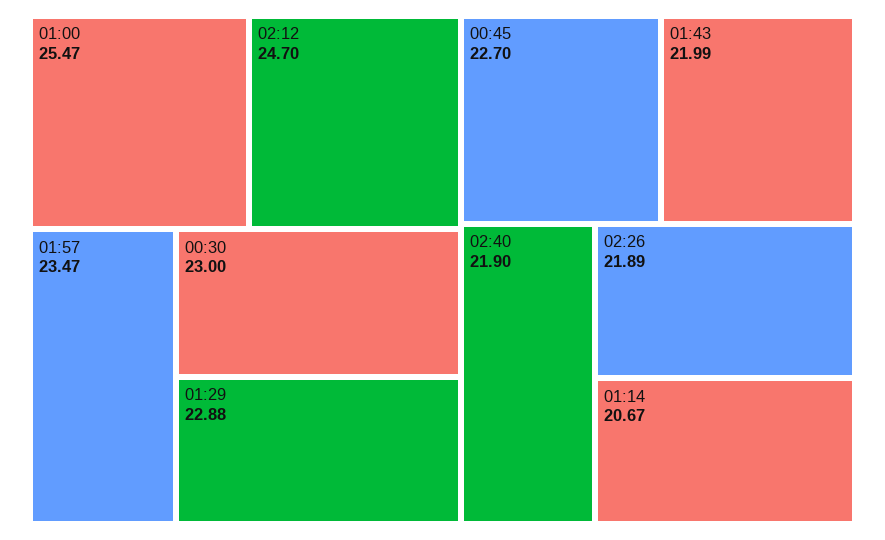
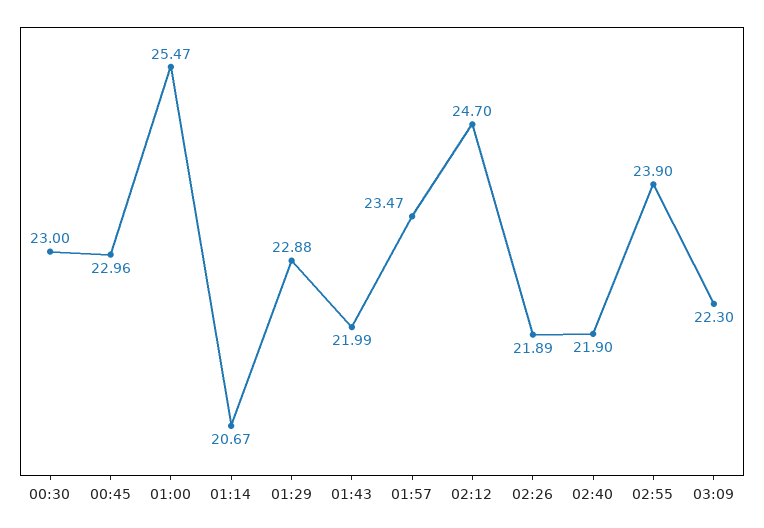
00:45: 22.7 -> 22.96
02:55: none -> 23.9
03:09: none -> 22.3

